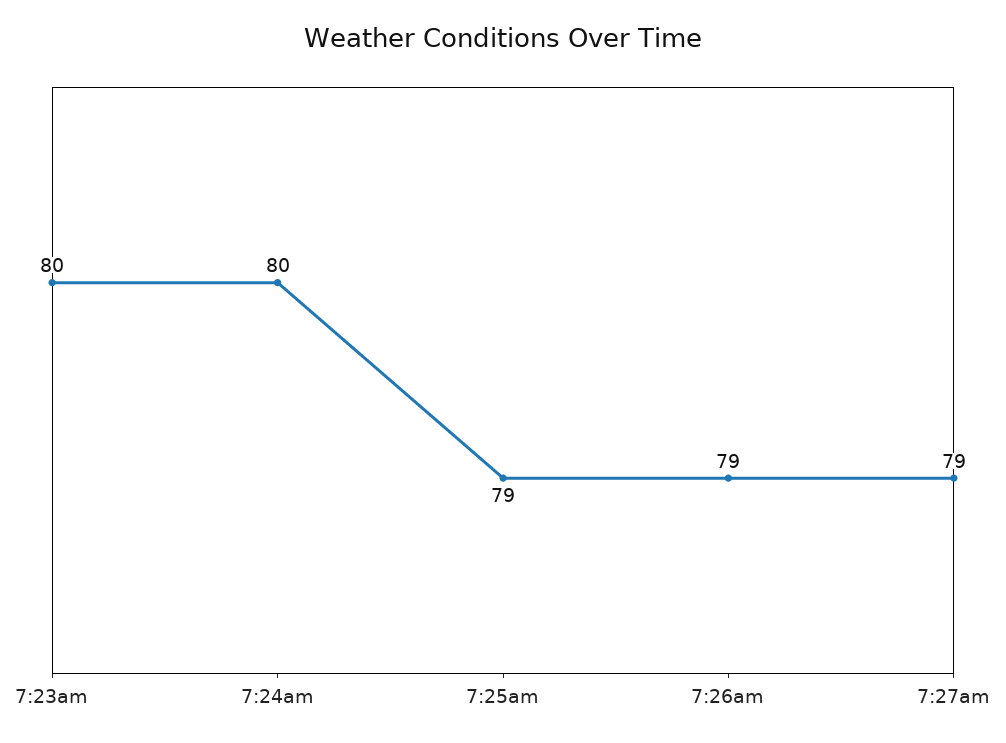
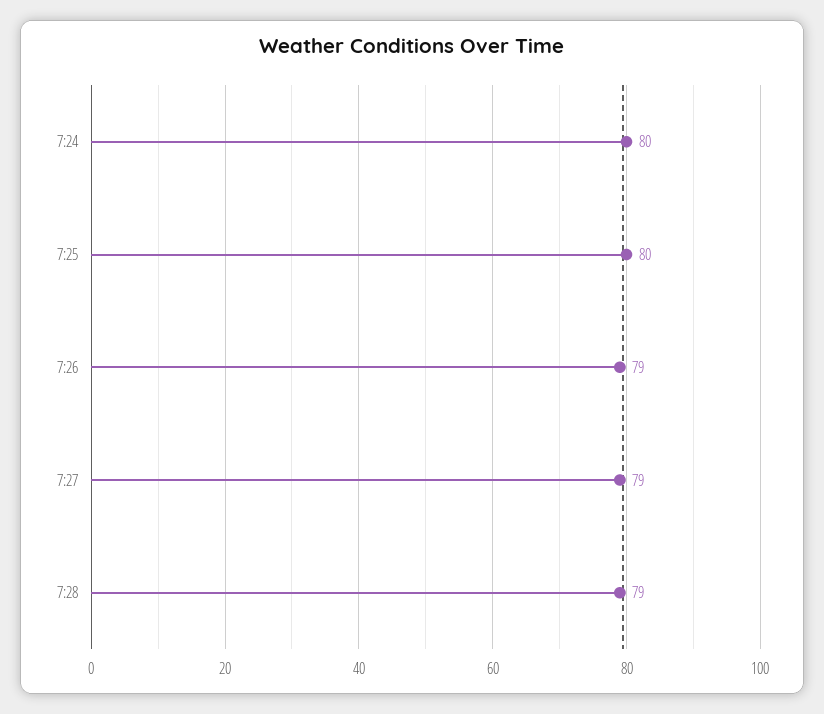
7:23am: 80 -> none
7:25am: 79 -> 80
7:28: none -> 79

